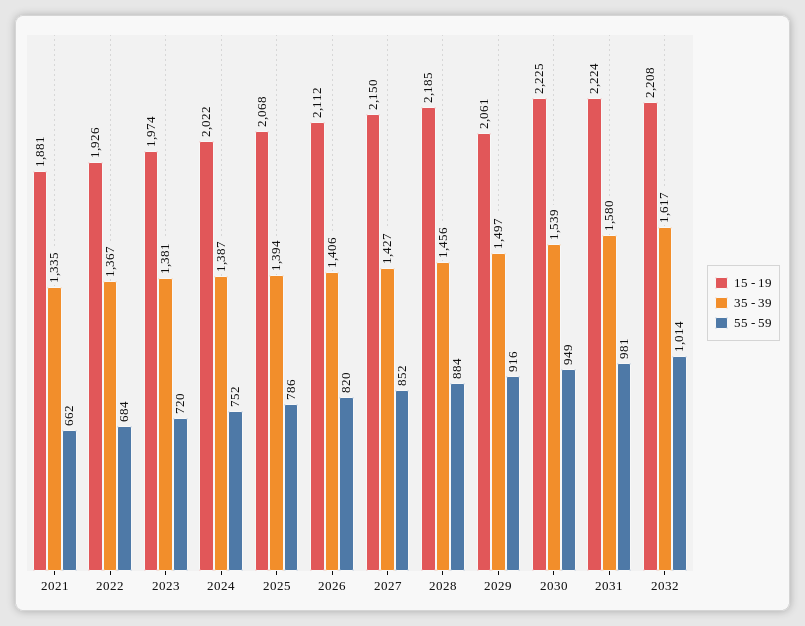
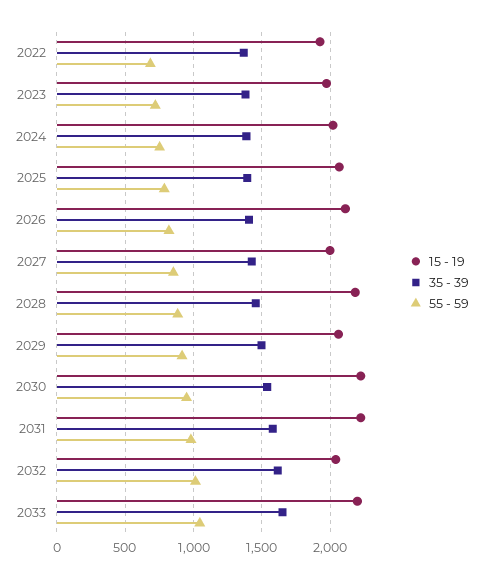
15 - 19, 2021: 1881 -> none
35 - 39, 2021: 1335 -> none
55 - 59, 2021: 662 -> none
15 - 19, 2027: 2150 -> 2000
15 - 19, 2032: 2208 -> 2050
15 - 19, 2033: none -> 2200
35 - 39, 2033: none -> 1650
55 - 59, 2033: none -> 1050

